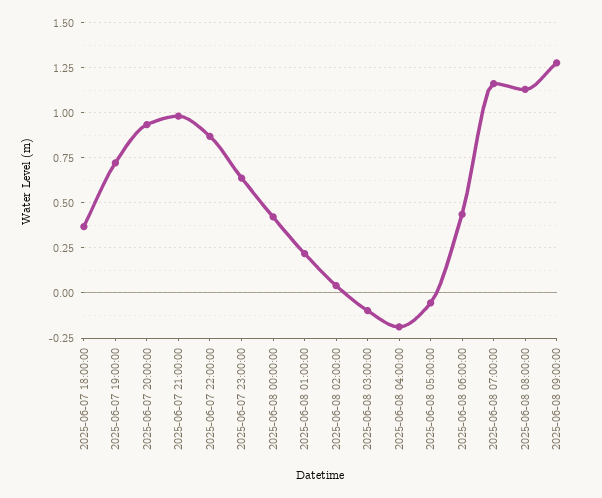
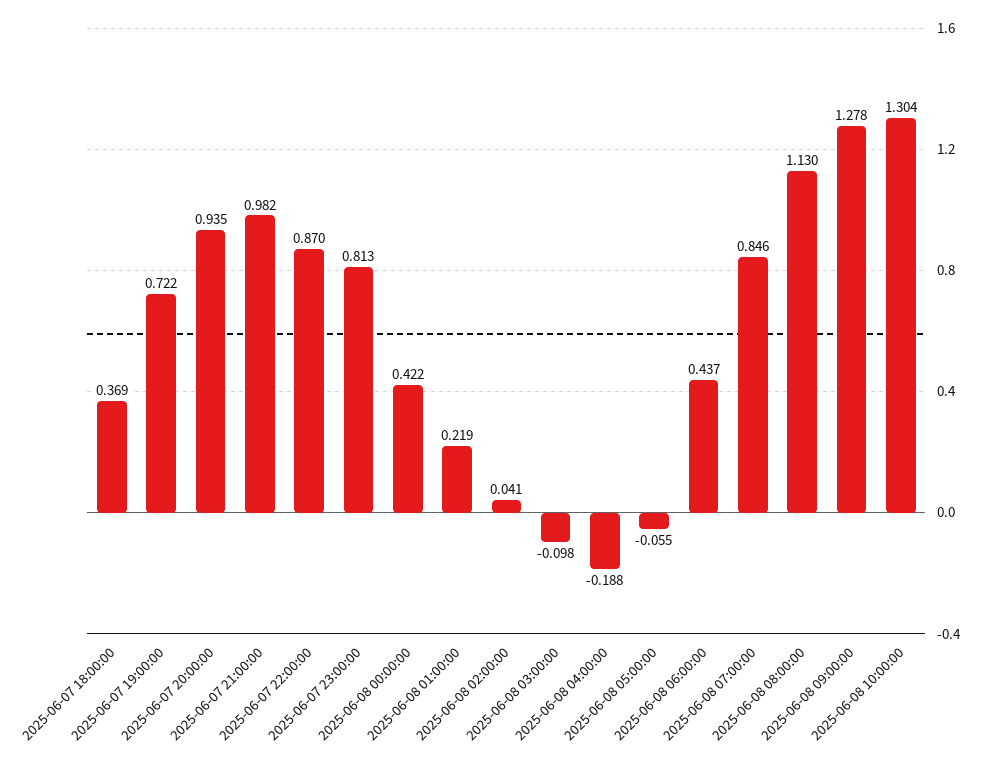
2025-06-07 23:00:00: 0.65 -> 0.813
2025-06-08 07:00:00: 1.15 -> 0.846
2025-06-08 10:00:00: none -> 1.304

